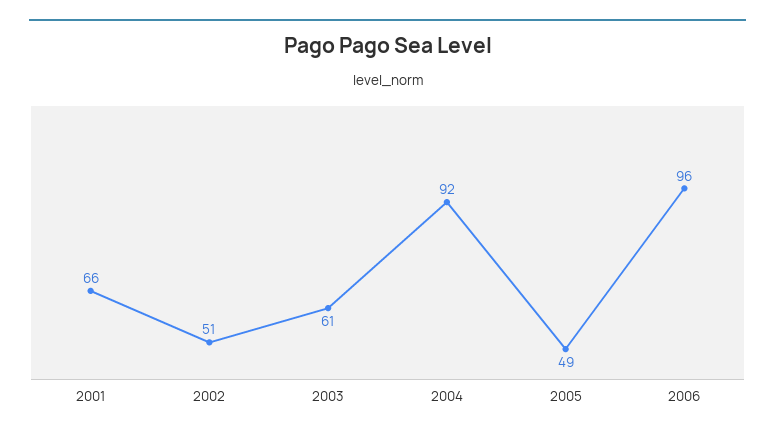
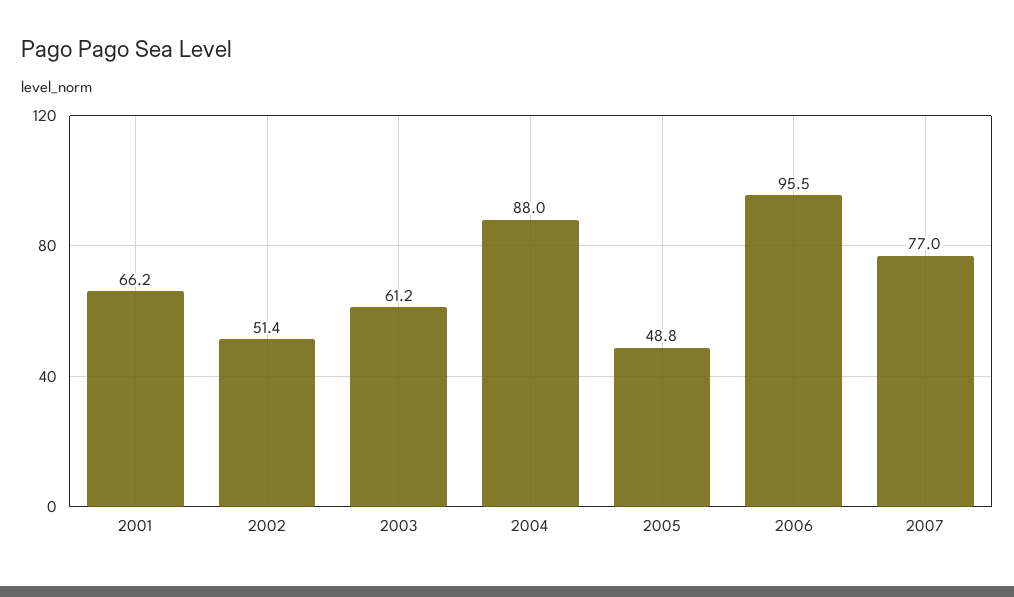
2004: 92 -> 88
2007: none -> 77

